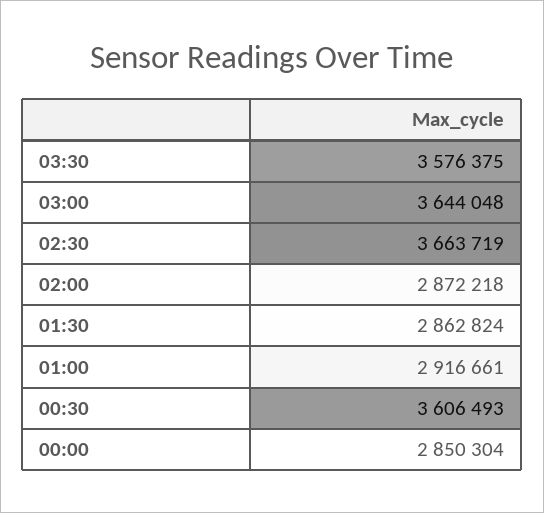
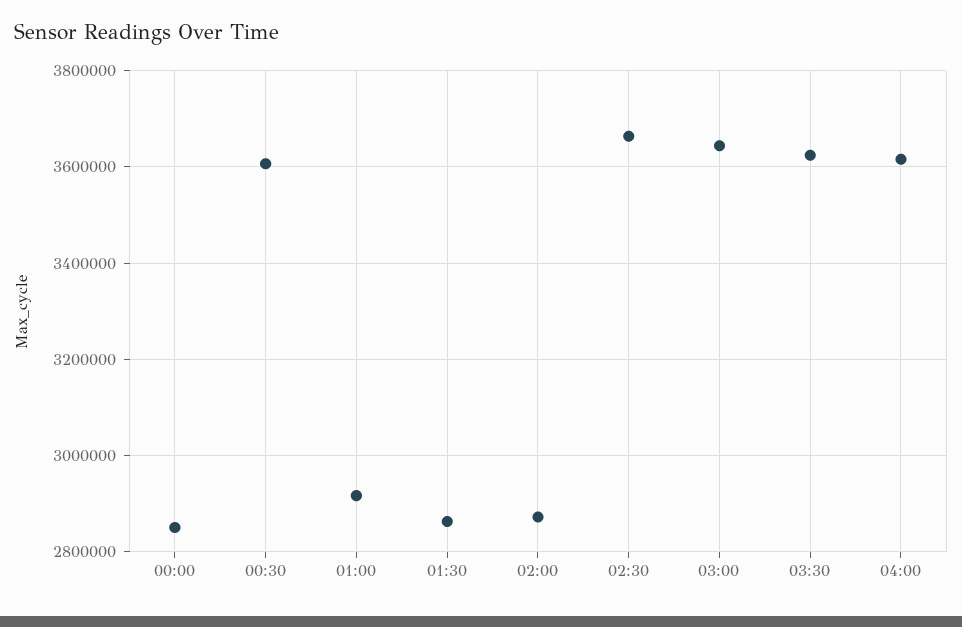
03:30: 3576375 -> 3620000
04:00: none -> 3620000

